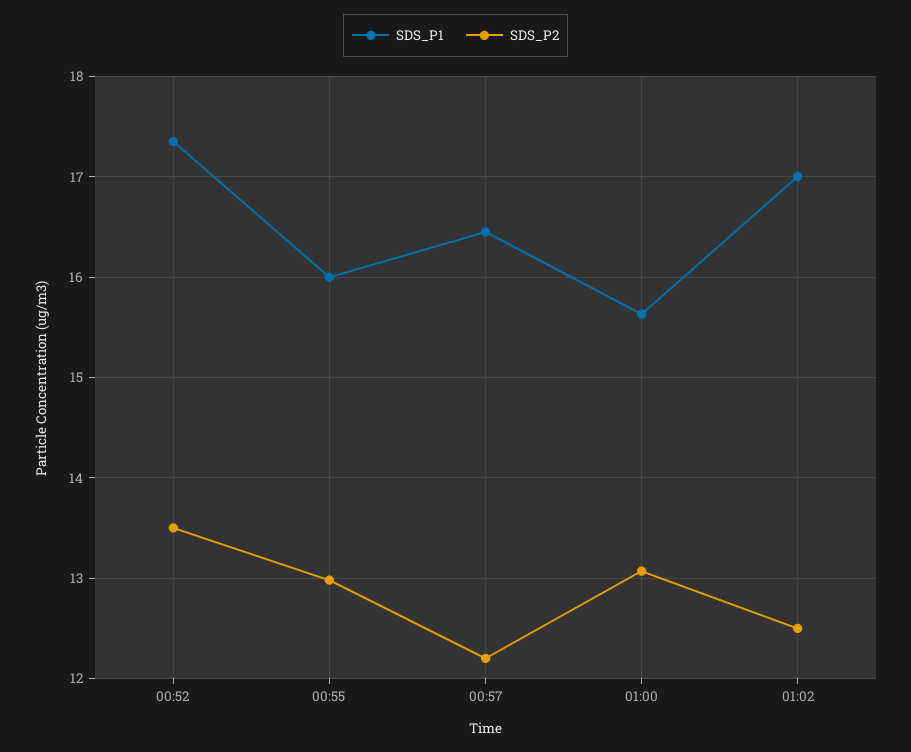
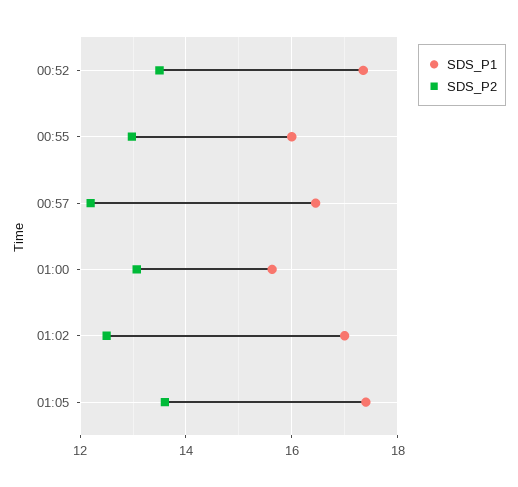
SDS_P1, 01:05: none -> 17.4
SDS_P2, 01:05: none -> 13.6

